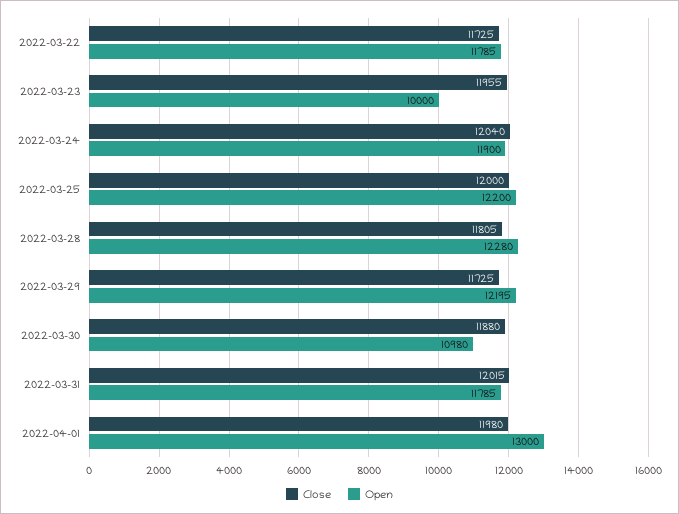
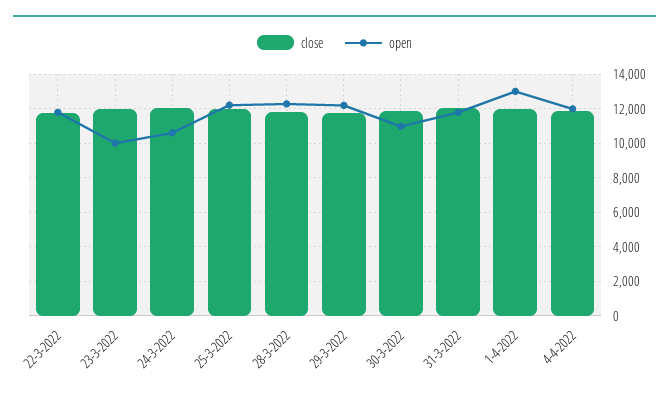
Open, 2022-03-24: 11900 -> 10500
Close, 4-4-2022: none -> 12000
Open, 4-4-2022: none -> 12000

